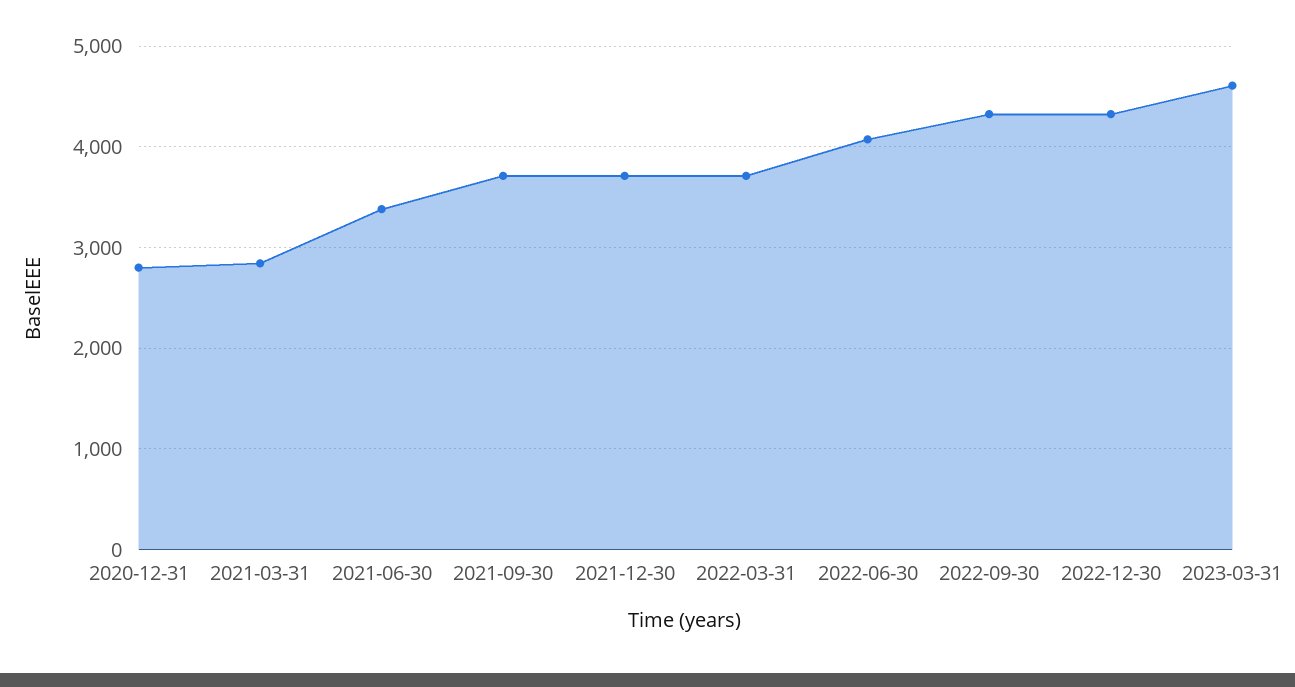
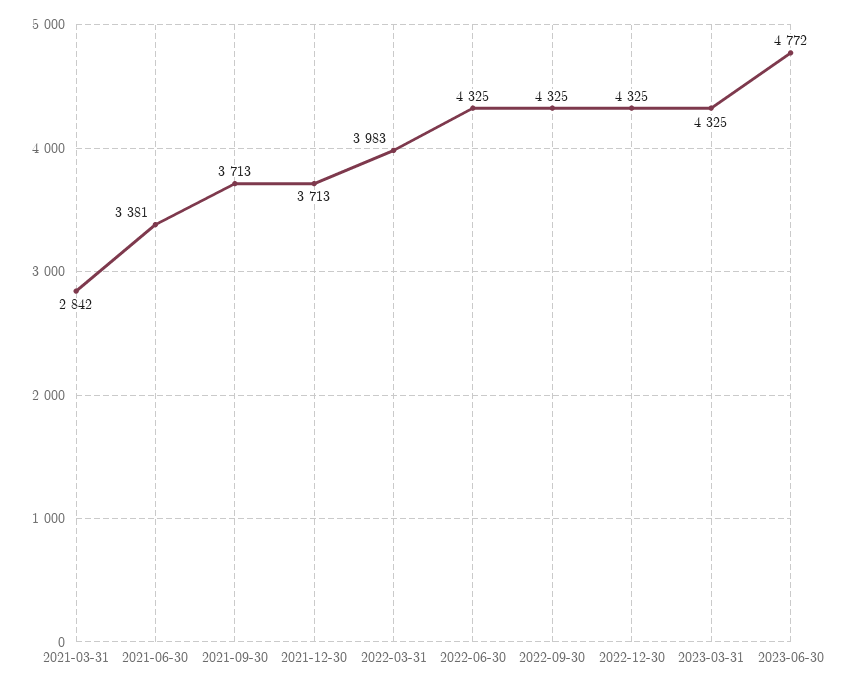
2020-12-31: 2800 -> none
2022-03-31: 3700 -> 3983
2022-06-30: 4100 -> 4325
2023-03-31: 4600 -> 4325
2023-06-30: none -> 4772

